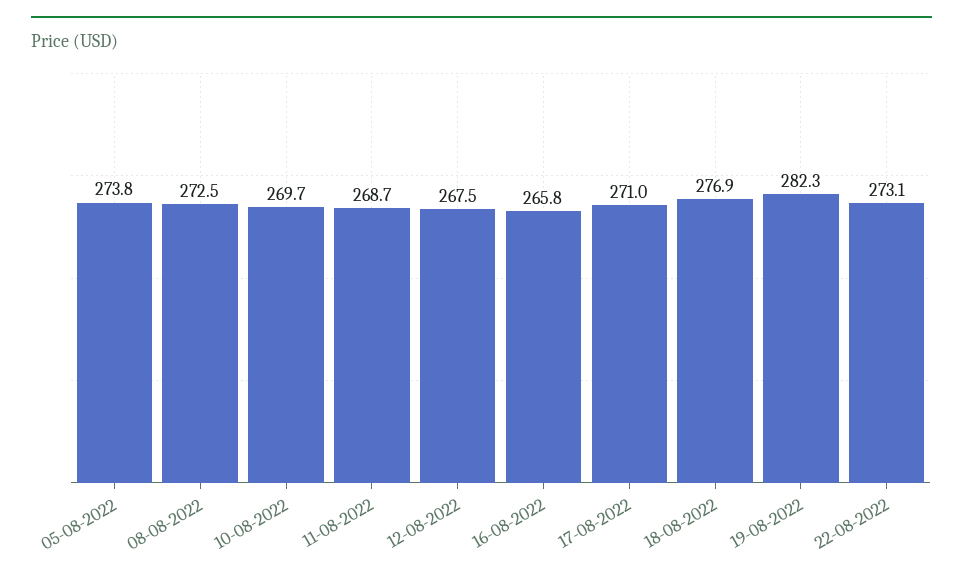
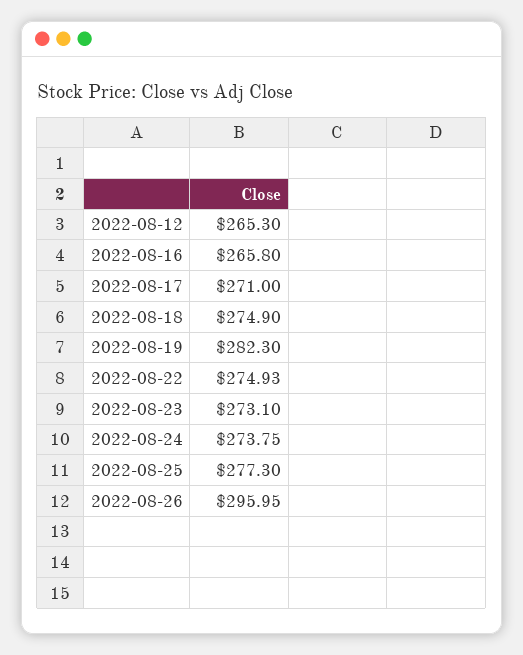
05-08-2022: 273.8 -> none
08-08-2022: 272.5 -> none
10-08-2022: 269.7 -> none
11-08-2022: 268.7 -> none
12-08-2022: 267.5 -> 265.3
18-08-2022: 276.9 -> 274.9
22-08-2022: 273.1 -> 274.93
2022-08-23: none -> 273.1
2022-08-24: none -> 273.75
2022-08-25: none -> 277.3
2022-08-26: none -> 295.95

